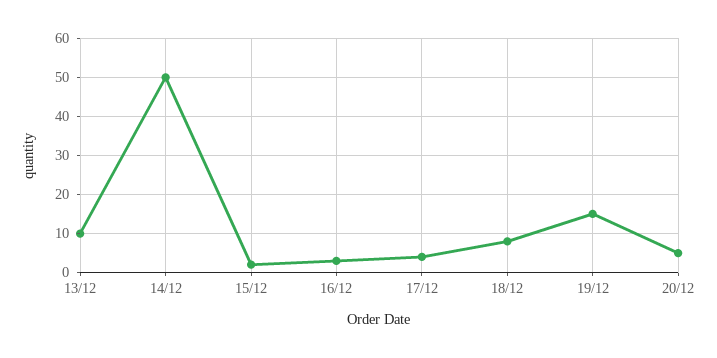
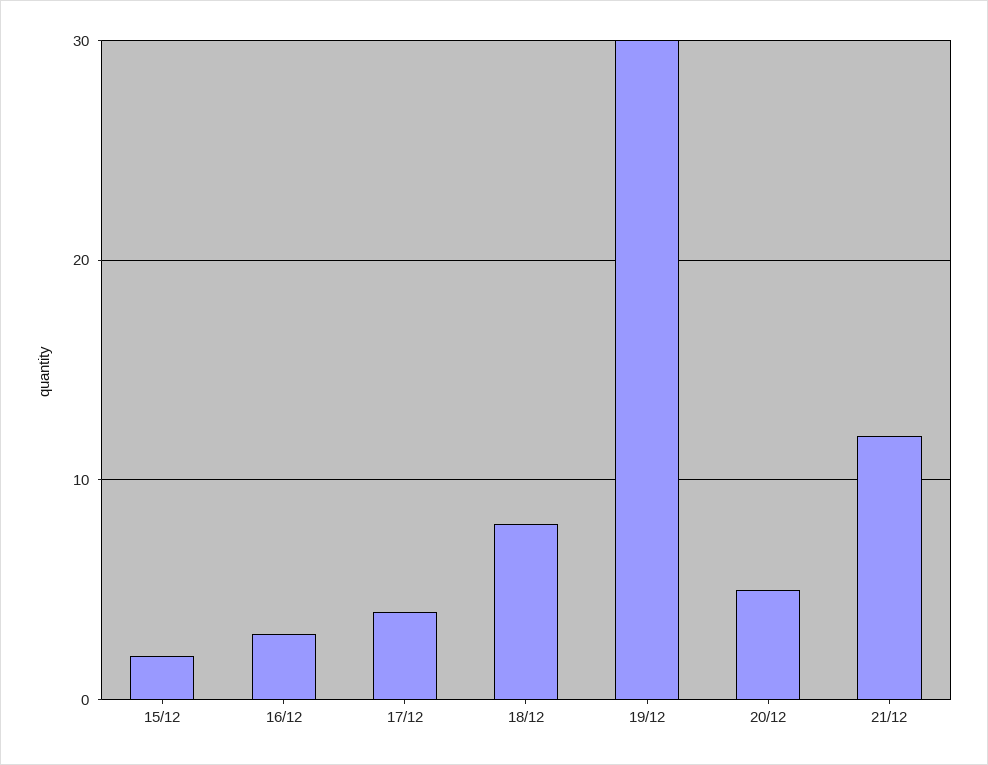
13/12: 10 -> none
14/12: 50 -> none
19/12: 15 -> 30
21/12: none -> 12

